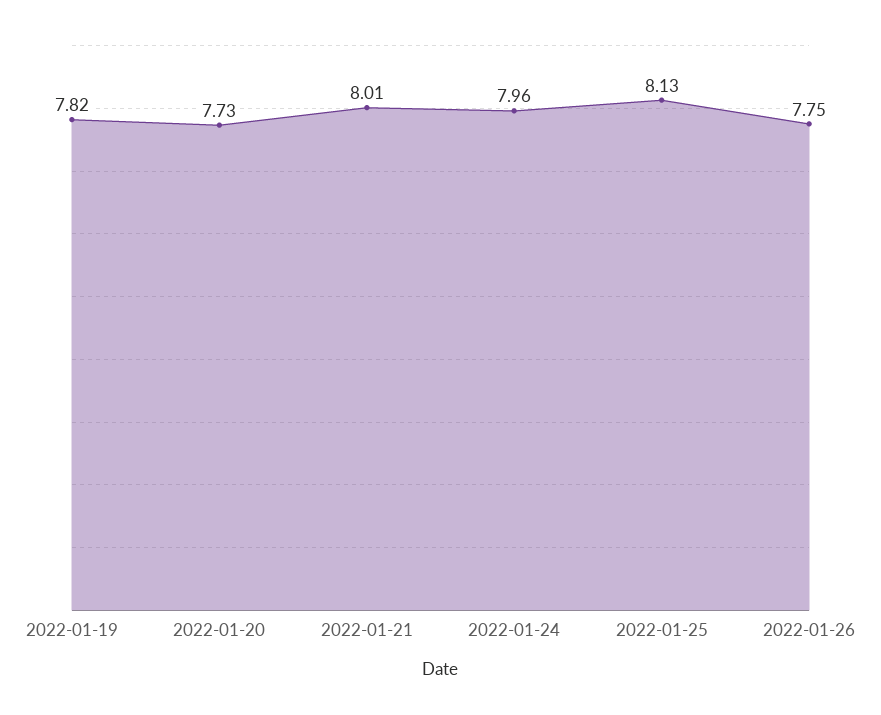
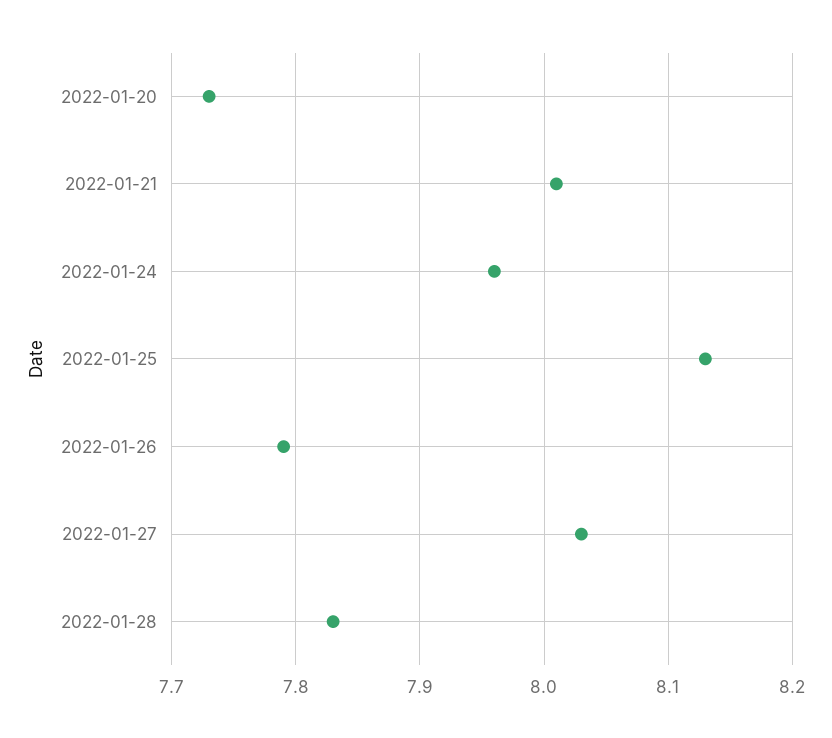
2022-01-19: 7.82 -> none
2022-01-26: 7.75 -> 7.79
2022-01-27: none -> 8.03
2022-01-28: none -> 7.83

